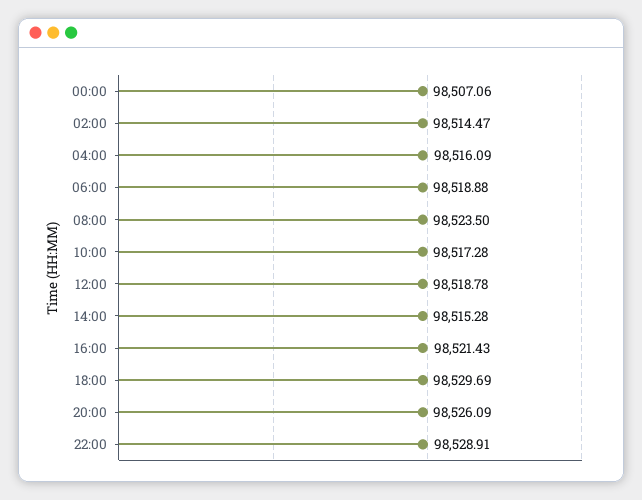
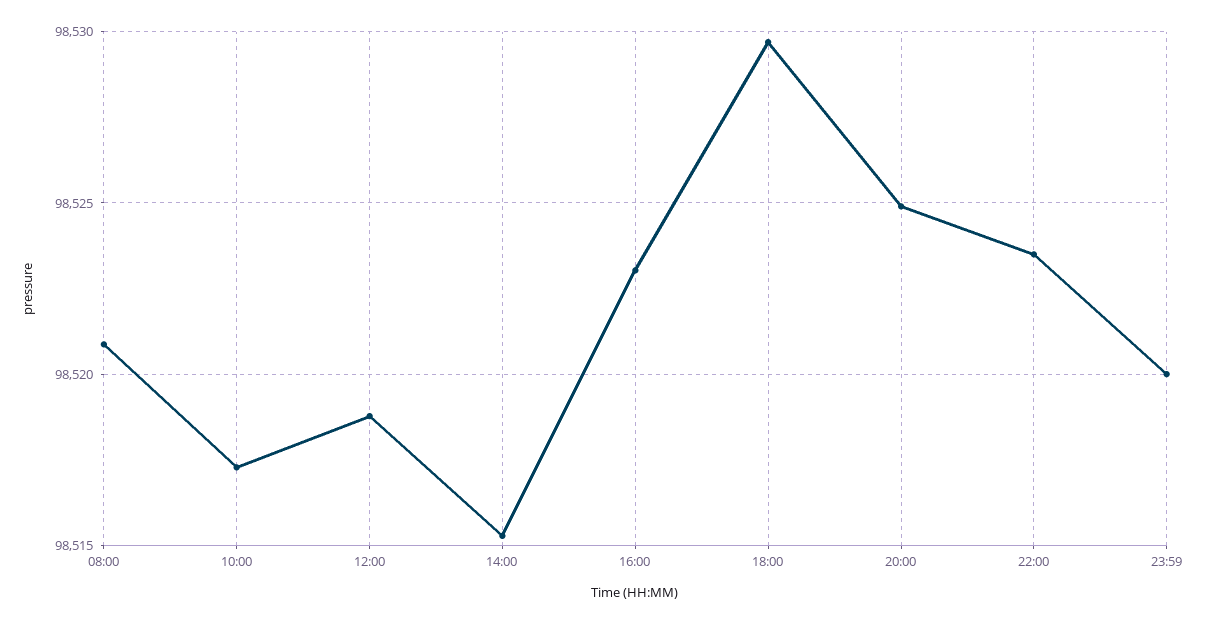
00:00: 98507.06 -> none
02:00: 98514.47 -> none
04:00: 98516.09 -> none
06:00: 98518.88 -> none
08:00: 98523.5 -> 98521
16:00: 98521.43 -> 98523
20:00: 98526.09 -> 98525
22:00: 98528.91 -> 98523.5
23:59: none -> 98520

